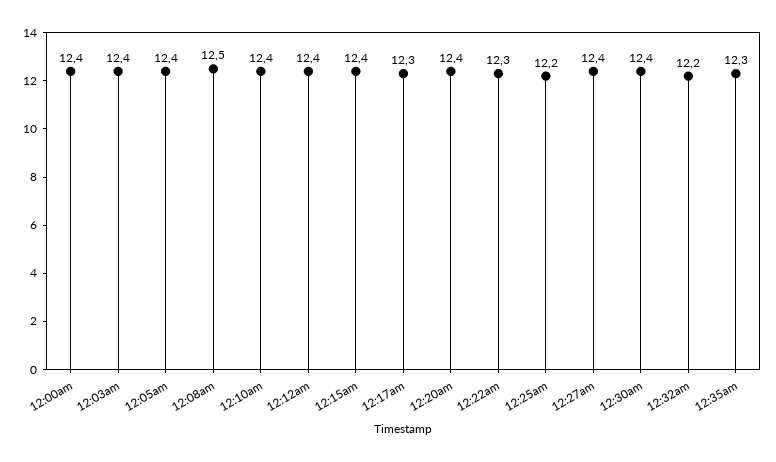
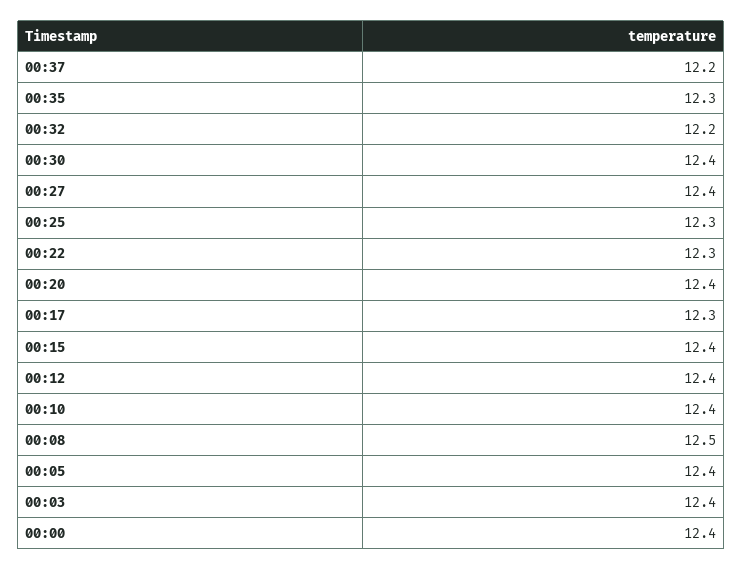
12:25am: 12.2 -> 12.3
00:37: none -> 12.2

